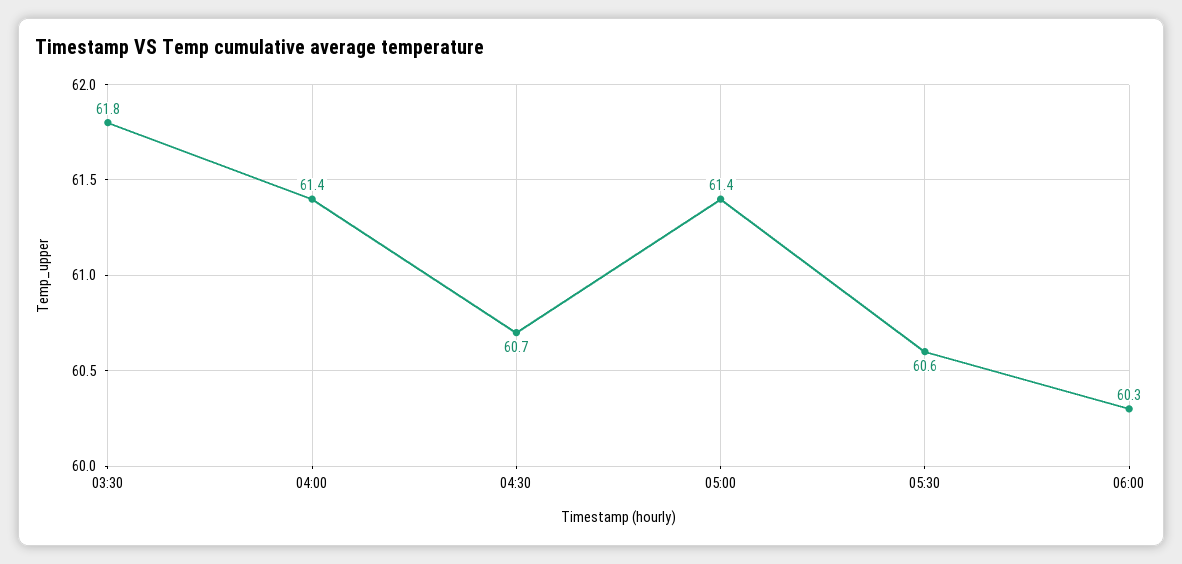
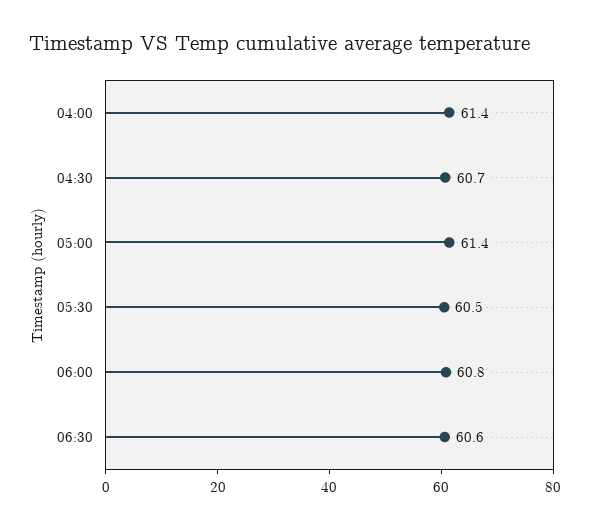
03:30: 61.8 -> none
05:30: 60.6 -> 60.5
06:00: 60.3 -> 60.8
06:30: none -> 60.6

